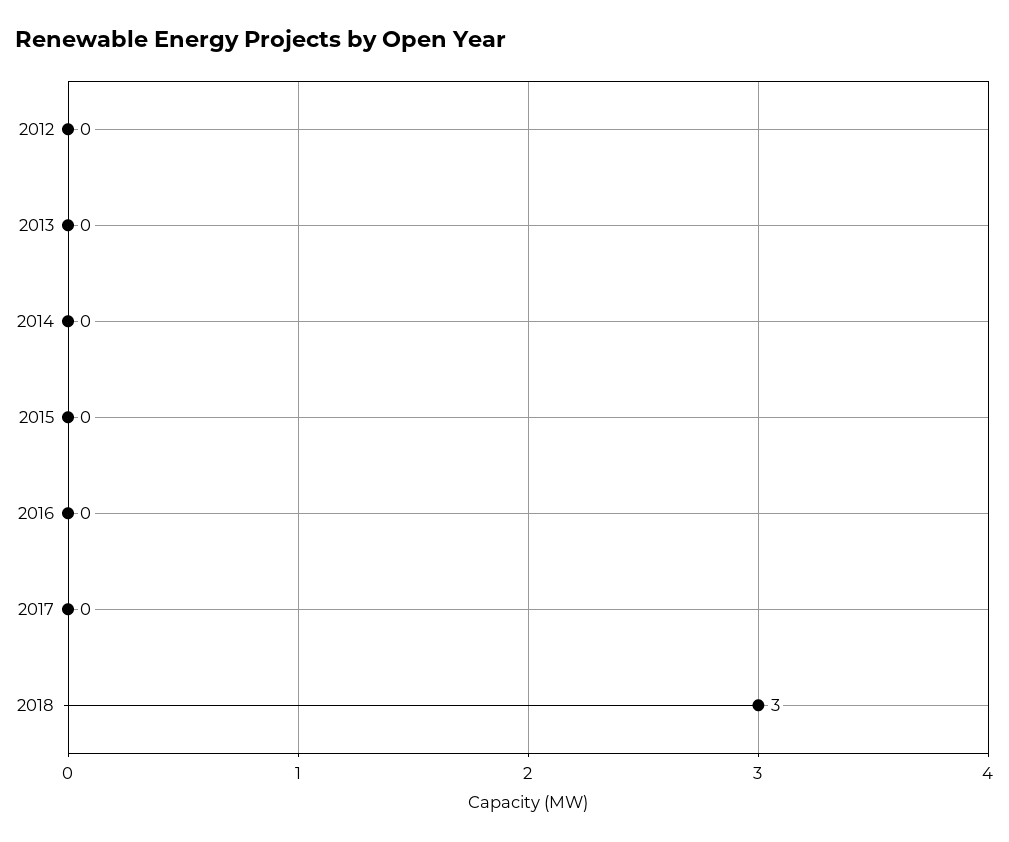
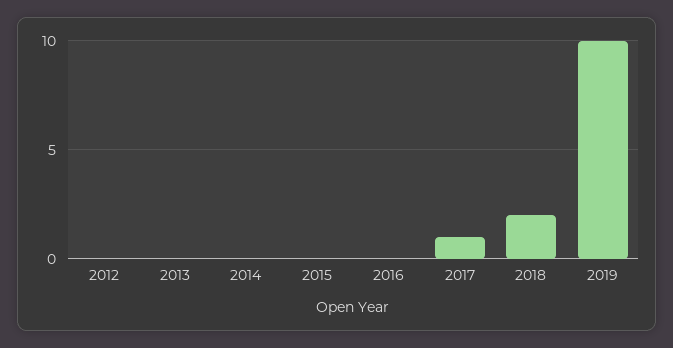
2017: 0 -> 1
2018: 3 -> 2
2019: none -> 10

